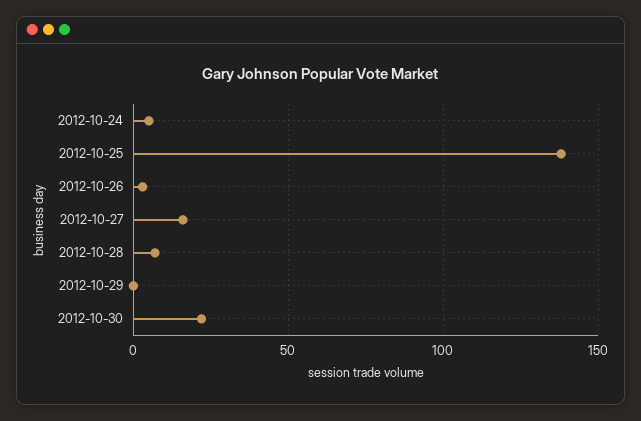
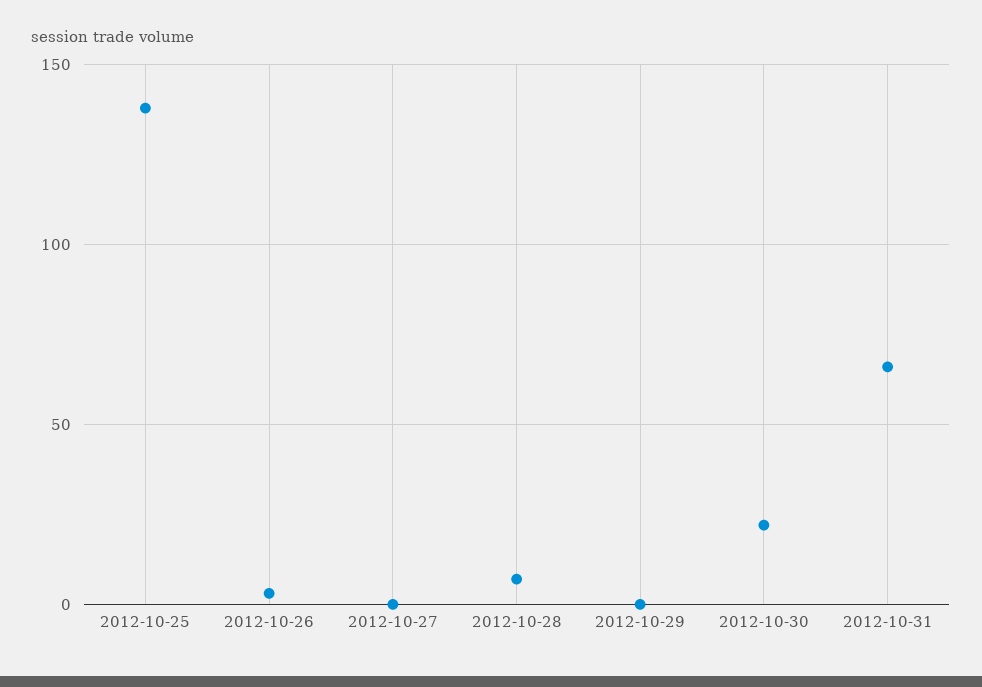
2012-10-24: 5 -> none
2012-10-27: 15 -> 0
2012-10-31: none -> 65

